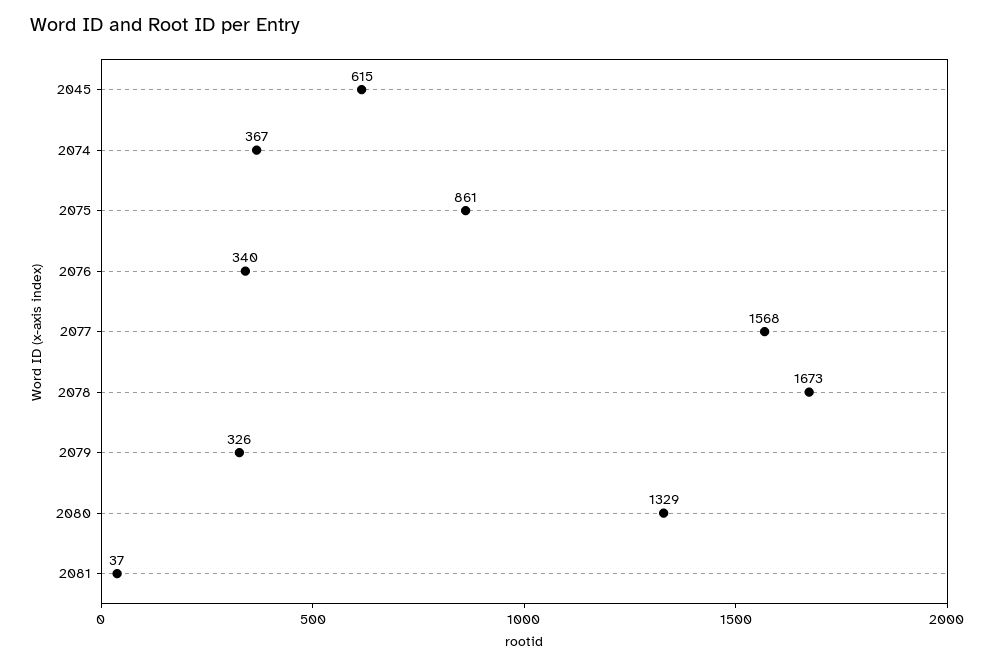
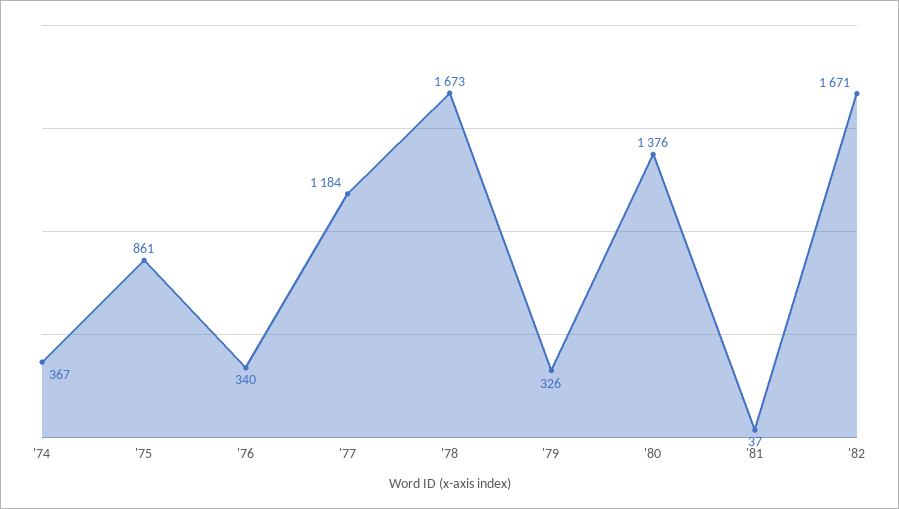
2045: 615 -> none
2077: 1568 -> 1184
2080: 1329 -> 1376
'82: none -> 1671

